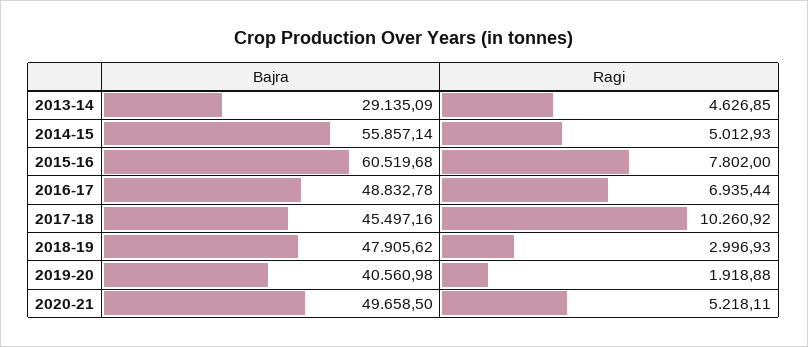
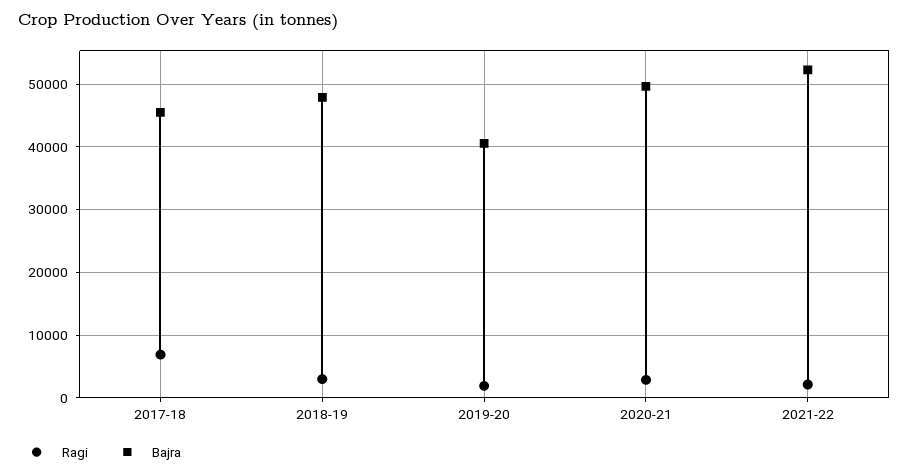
Bajra, 2013-14: 29135.09 -> none
Ragi, 2013-14: 4626.85 -> none
Bajra, 2014-15: 55857.14 -> none
Ragi, 2014-15: 5012.93 -> none
Bajra, 2015-16: 60519.68 -> none
Ragi, 2015-16: 7802 -> none
Bajra, 2016-17: 48832.78 -> none
Ragi, 2016-17: 6935.44 -> none
Ragi, 2017-18: 10260.92 -> 7000
Ragi, 2020-21: 5218.11 -> 3000
Ragi, 2021-22: none -> 2000
Bajra, 2021-22: none -> 52000

